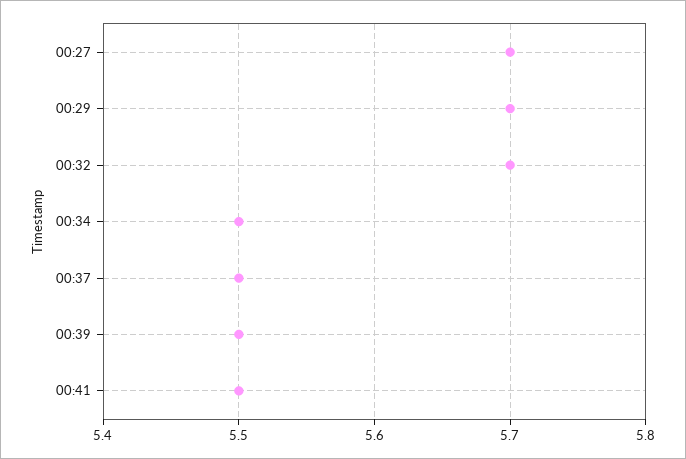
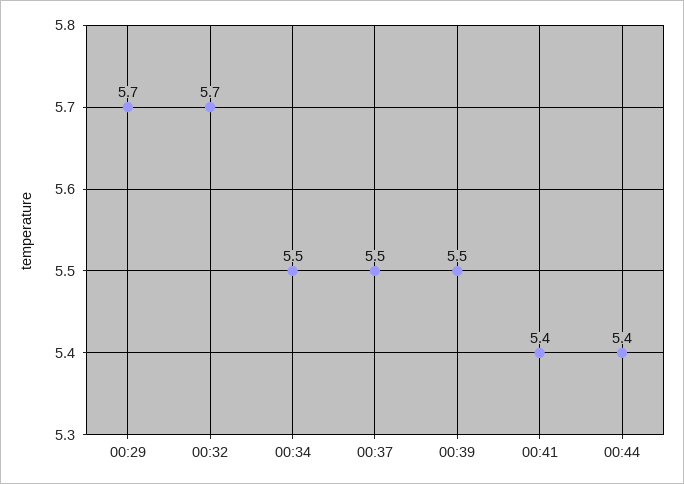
00:27: 5.7 -> none
00:41: 5.5 -> 5.4
00:44: none -> 5.4

